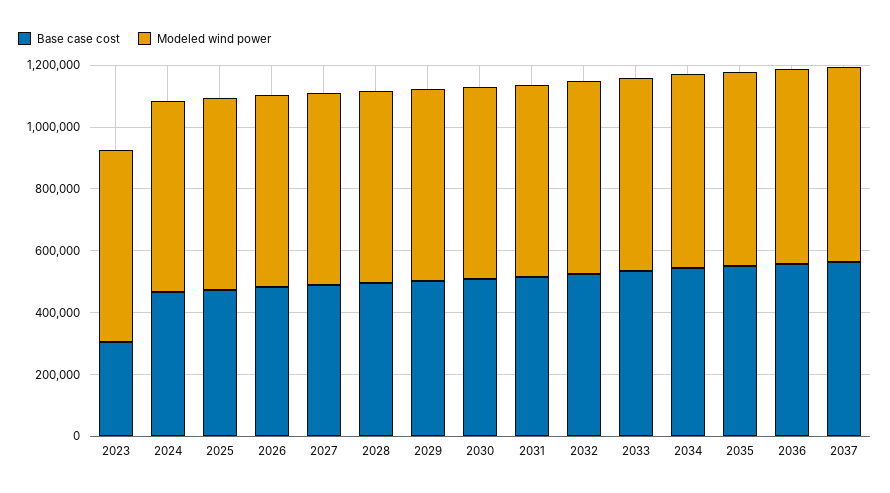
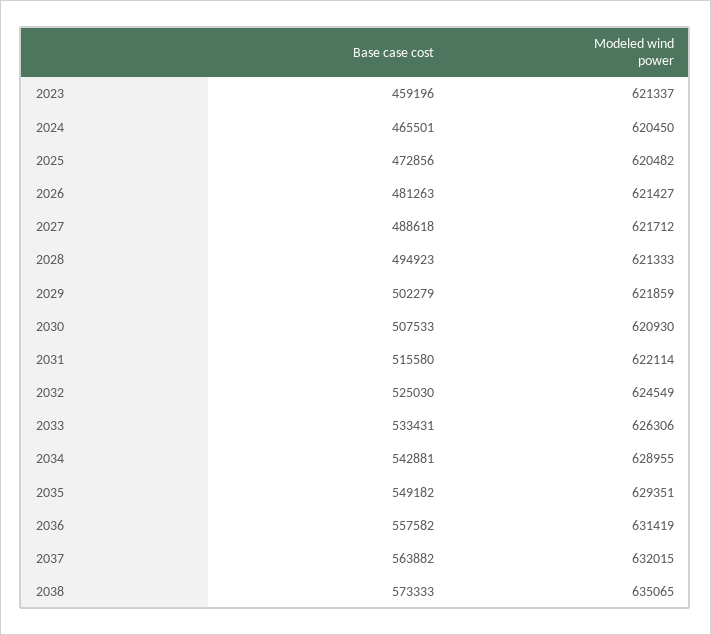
Base case cost, 2023: 300000 -> 459196
Base case cost, 2038: none -> 573333
Modeled wind power, 2038: none -> 635065

